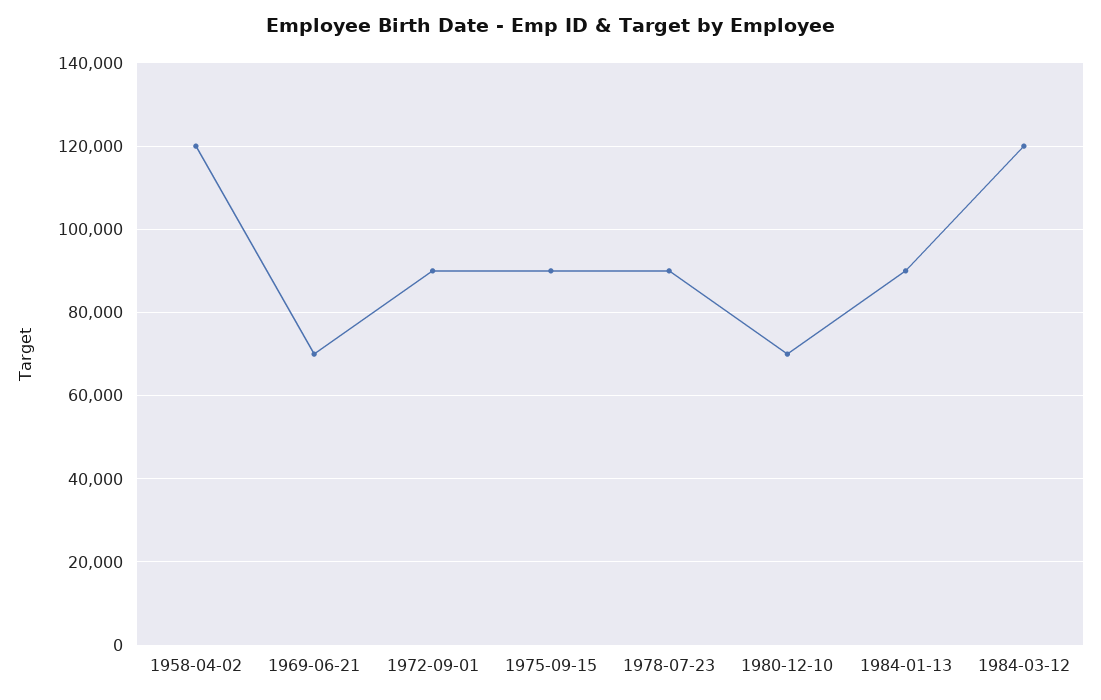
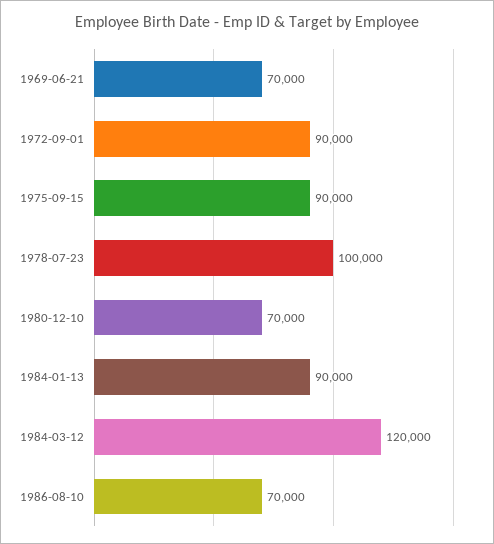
1958-04-02: 120000 -> none
1978-07-23: 90000 -> 100000
1986-08-10: none -> 70000

